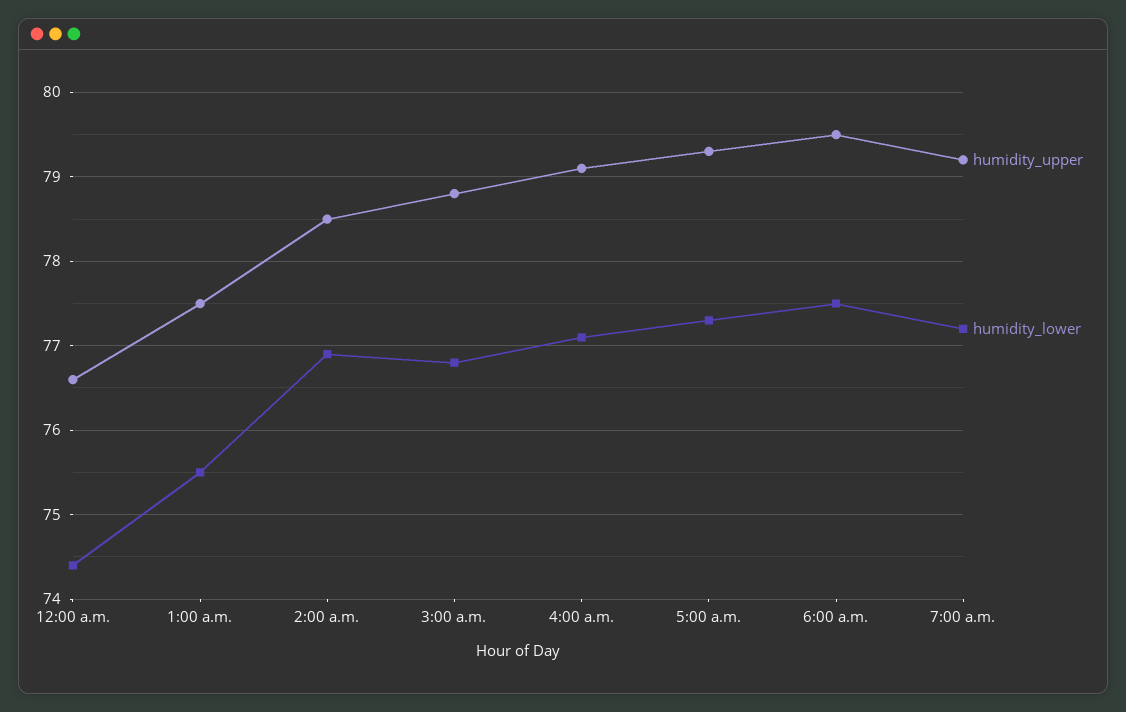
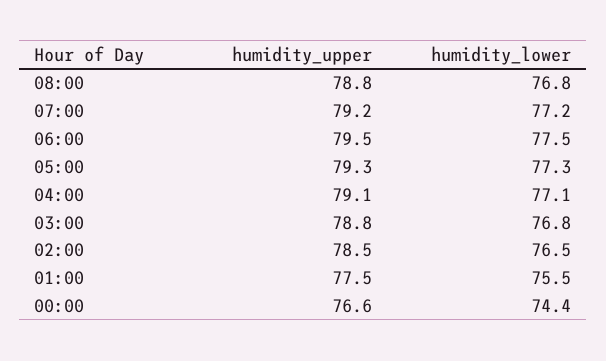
humidity_lower, 2:00 a.m.: 76.9 -> 76.5
humidity_upper, 08:00: none -> 78.8
humidity_lower, 08:00: none -> 76.8

